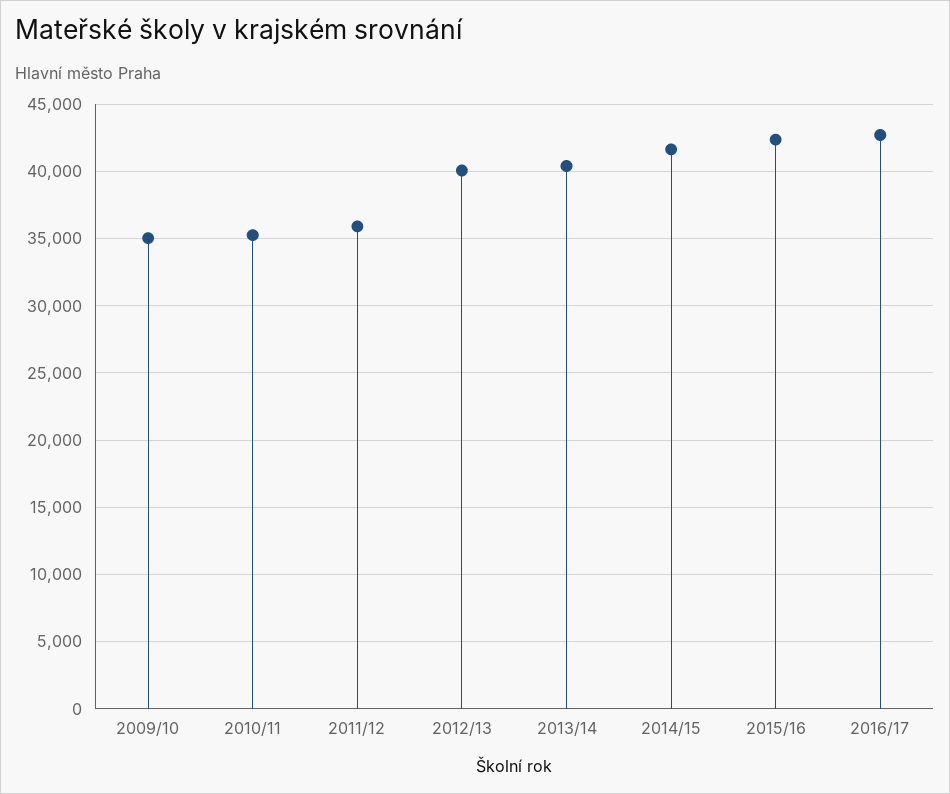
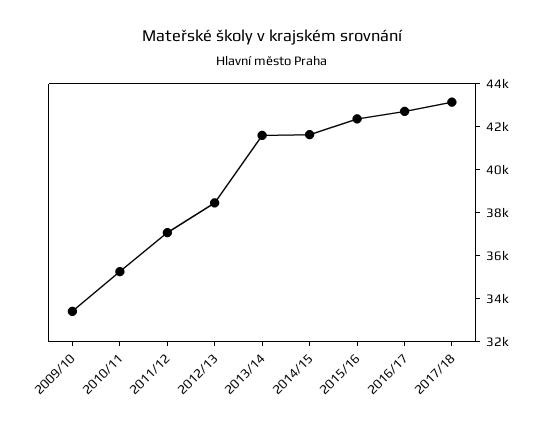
2009/10: 35000 -> 33500
2011/12: 36000 -> 37000
2012/13: 40000 -> 38500
2013/14: 40500 -> 41500
2017/18: none -> 43000

